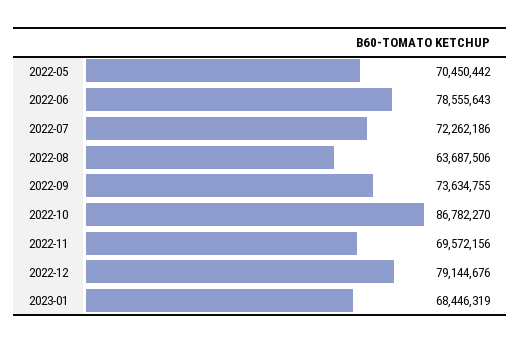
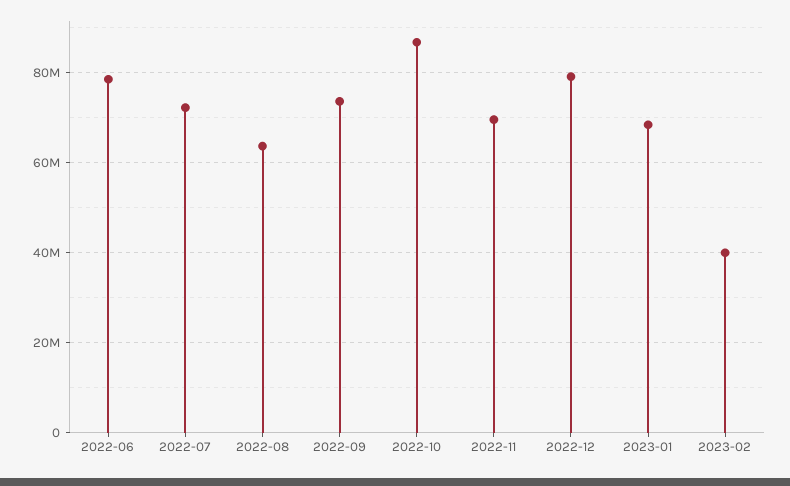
2022-05: 70450442 -> none
2023-02: none -> 40000000

